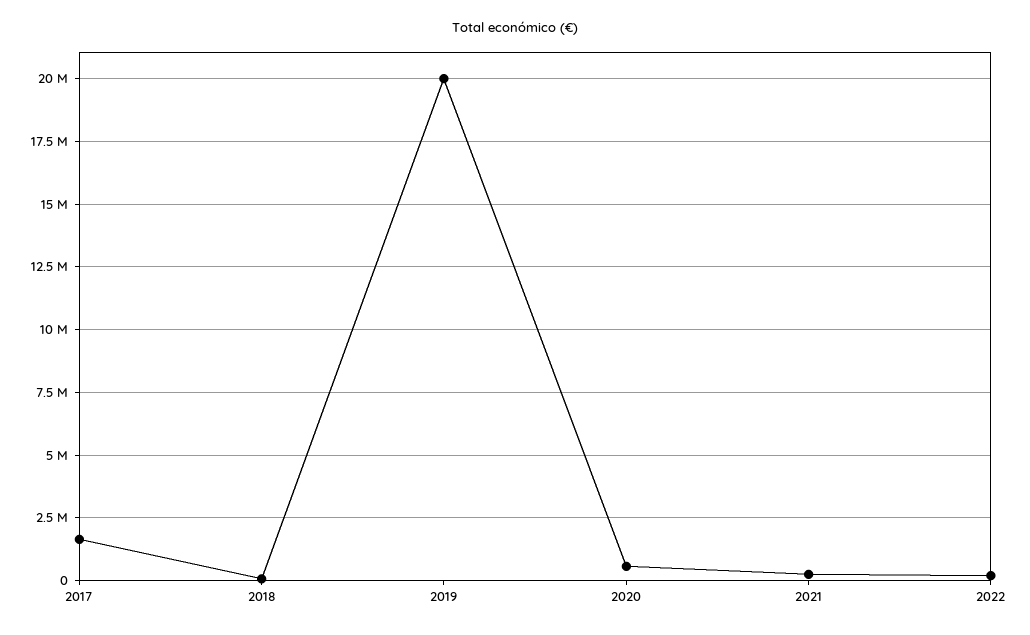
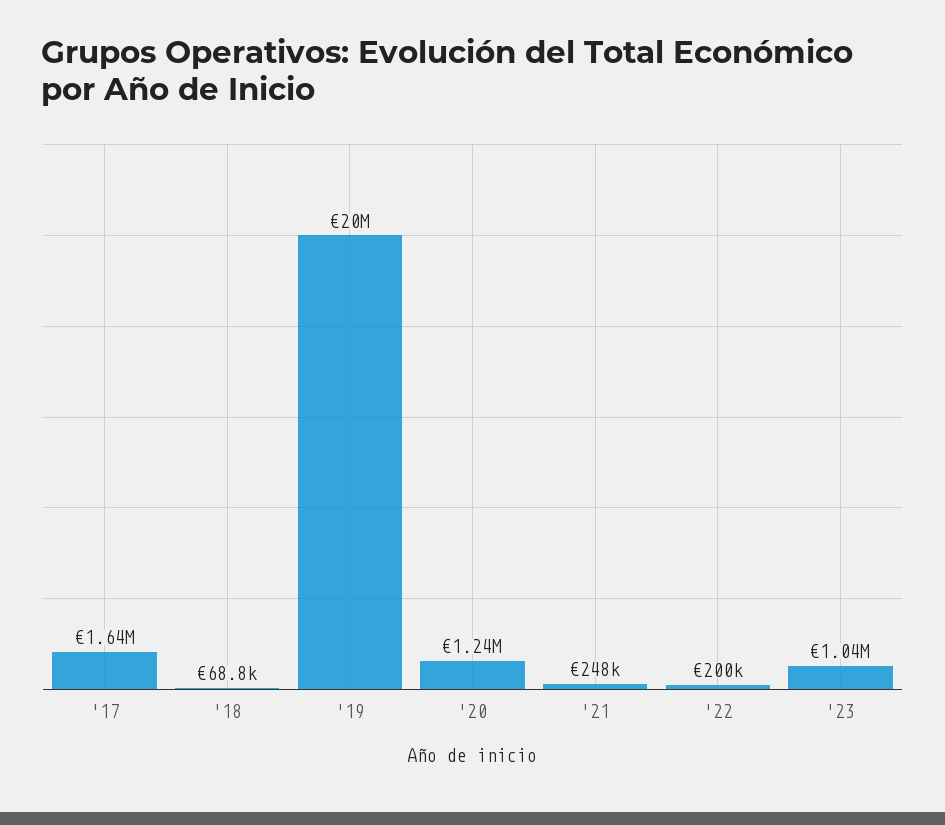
2020: 500000 -> 1240000
'23: none -> 1040000

